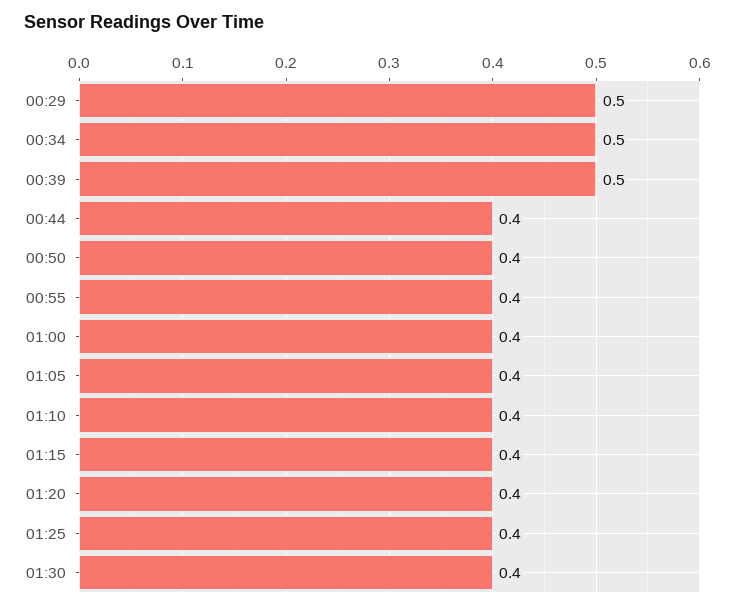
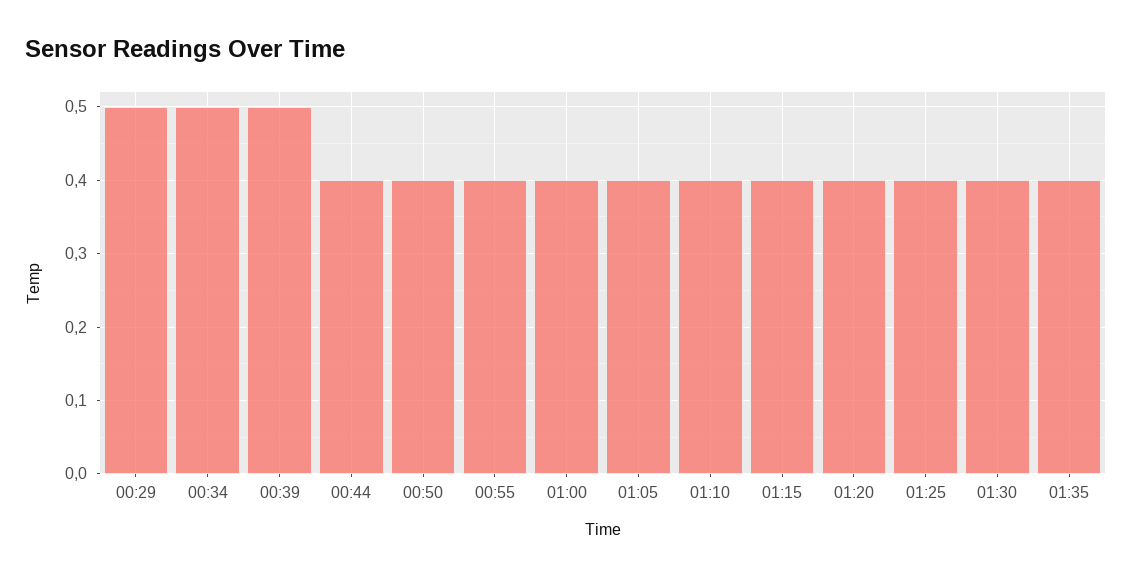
01:35: none -> 0.4

